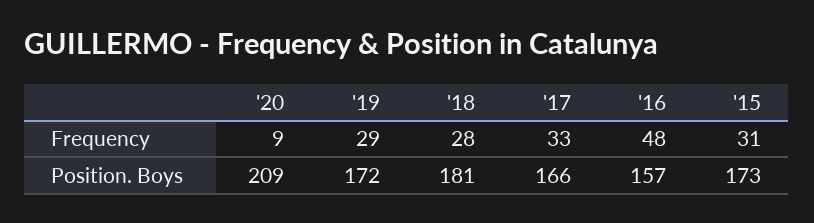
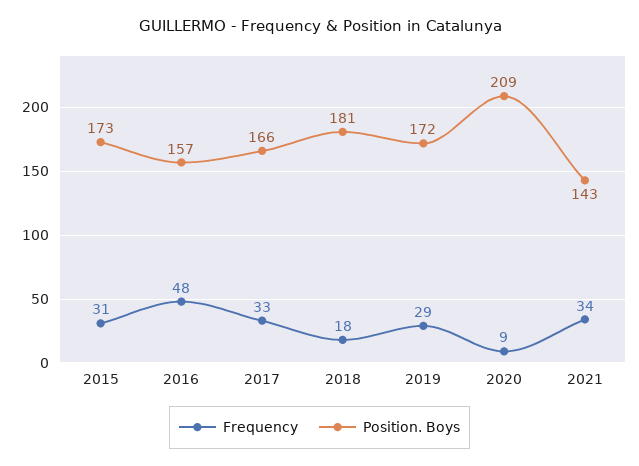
Frequency, '18: 28 -> 18
Frequency, 2021: none -> 34
Position. Boys, 2021: none -> 143

